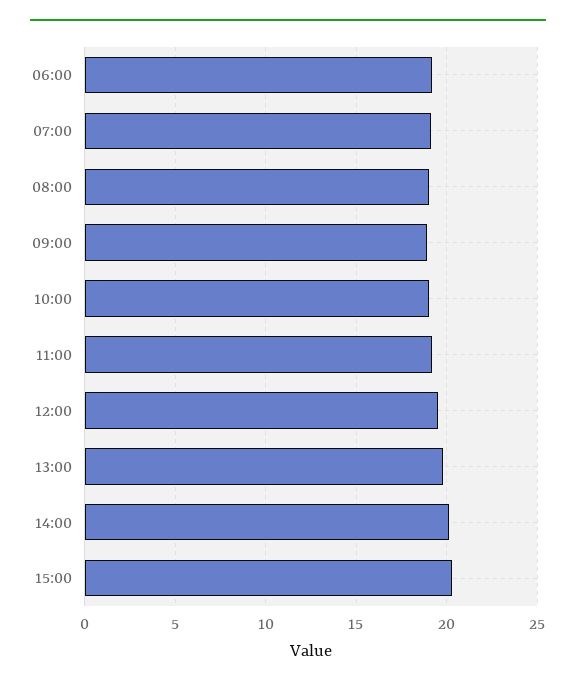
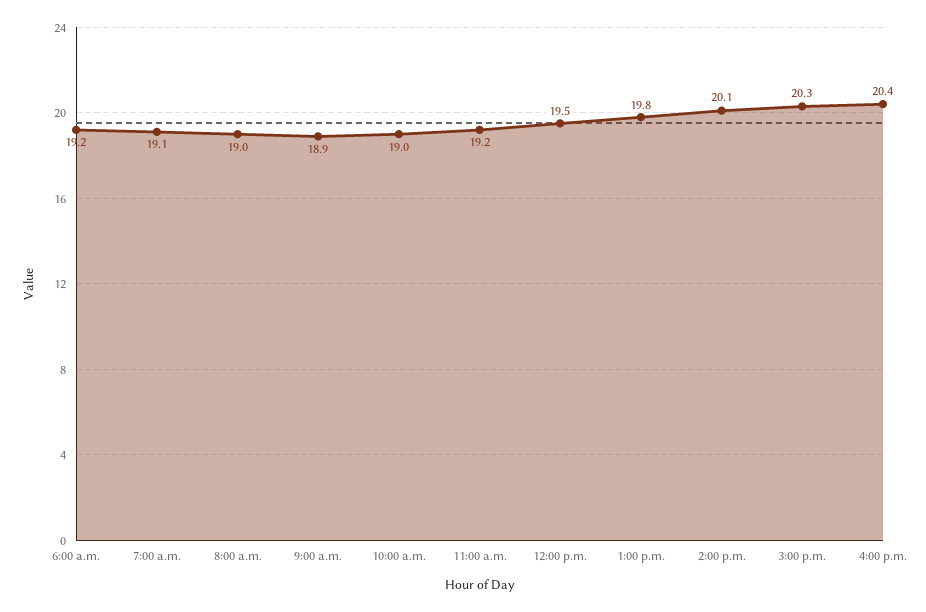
4:00 p.m.: none -> 20.4

